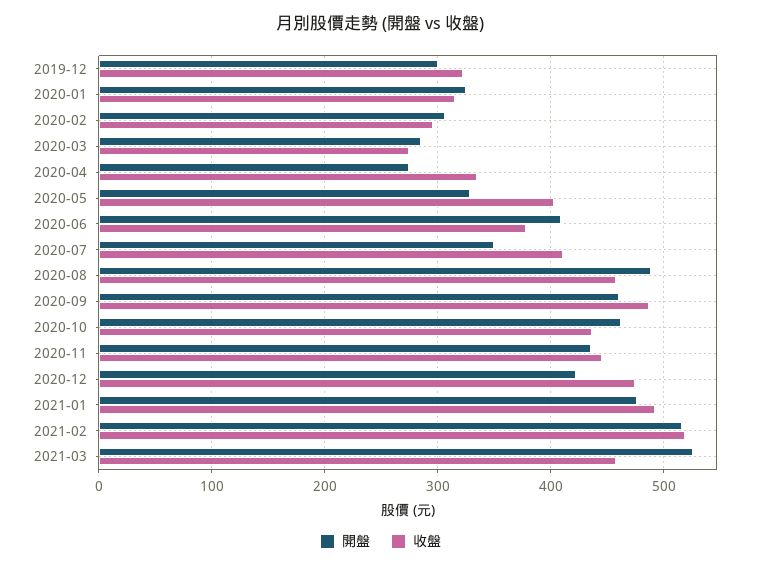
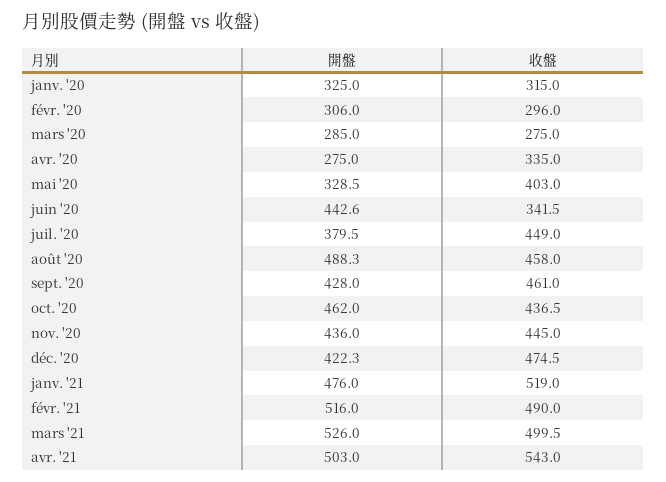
開盤, 2019-12: 300 -> none
收盤, 2019-12: 320 -> none
開盤, 2020-06: 410 -> 442.6
收盤, 2020-06: 380 -> 341.5
開盤, 2020-07: 350 -> 379.5
收盤, 2020-07: 410 -> 449
開盤, 2020-09: 460 -> 428
收盤, 2020-09: 490 -> 461
收盤, 2021-01: 490 -> 519
收盤, 2021-02: 520 -> 490
收盤, 2021-03: 460 -> 499.5
開盤, avr. '21: none -> 503
收盤, avr. '21: none -> 543

